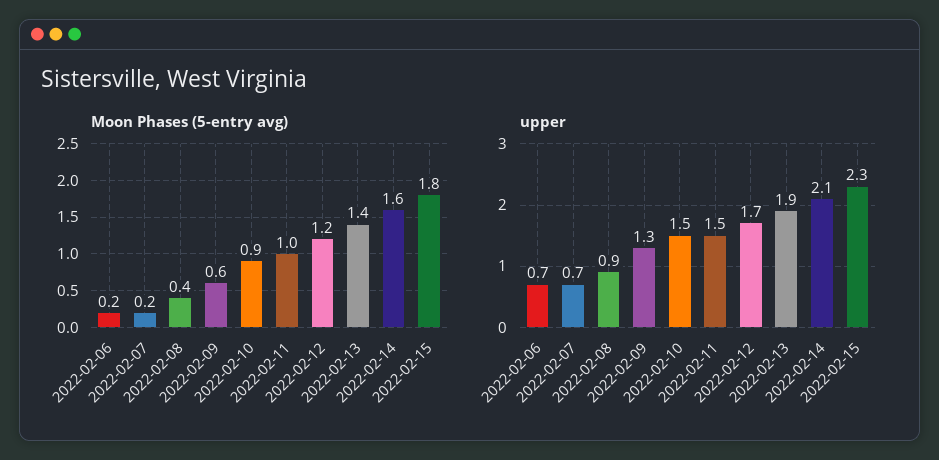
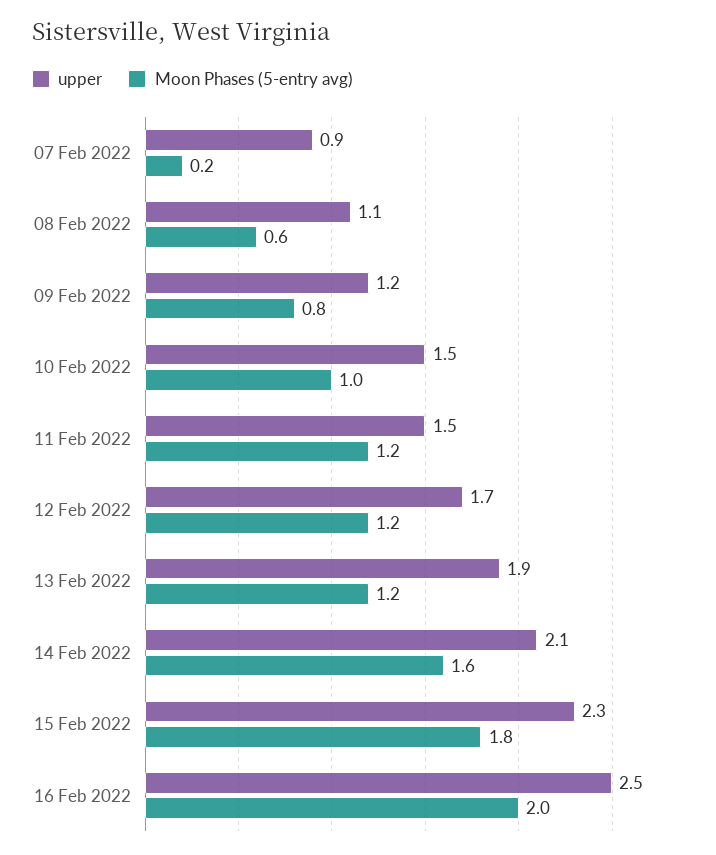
Moon Phases (5-entry avg), 2022-02-06: 0.2 -> none
Moon Phases (5-entry avg), 2022-02-08: 0.4 -> 0.6
Moon Phases (5-entry avg), 2022-02-09: 0.6 -> 0.8
Moon Phases (5-entry avg), 2022-02-10: 0.9 -> 1
Moon Phases (5-entry avg), 2022-02-11: 1 -> 1.2
Moon Phases (5-entry avg), 2022-02-13: 1.4 -> 1.2
upper, 2022-02-06: 0.7 -> none
upper, 2022-02-07: 0.7 -> 0.9
upper, 2022-02-08: 0.9 -> 1.1
upper, 2022-02-09: 1.3 -> 1.2
upper, 16 Feb 2022: none -> 2.5
Moon Phases (5-entry avg), 16 Feb 2022: none -> 2

